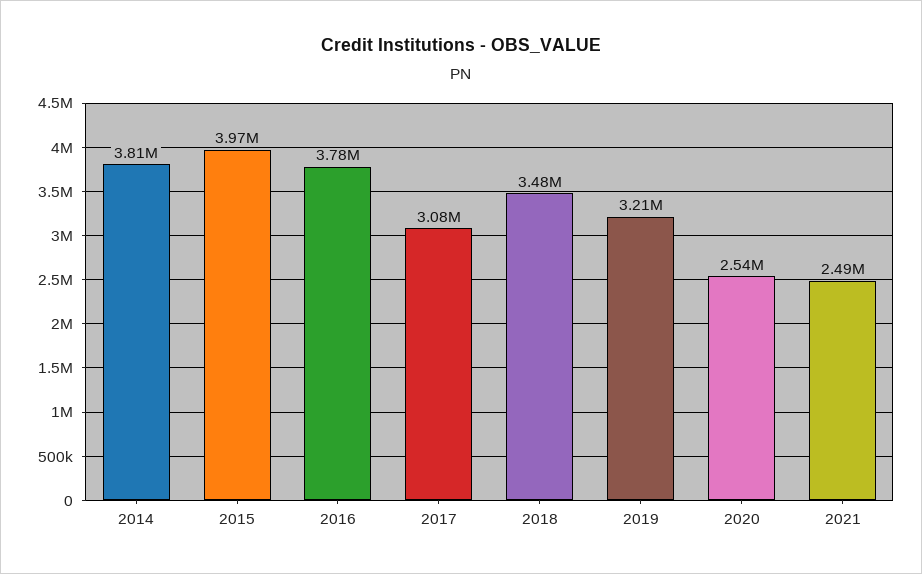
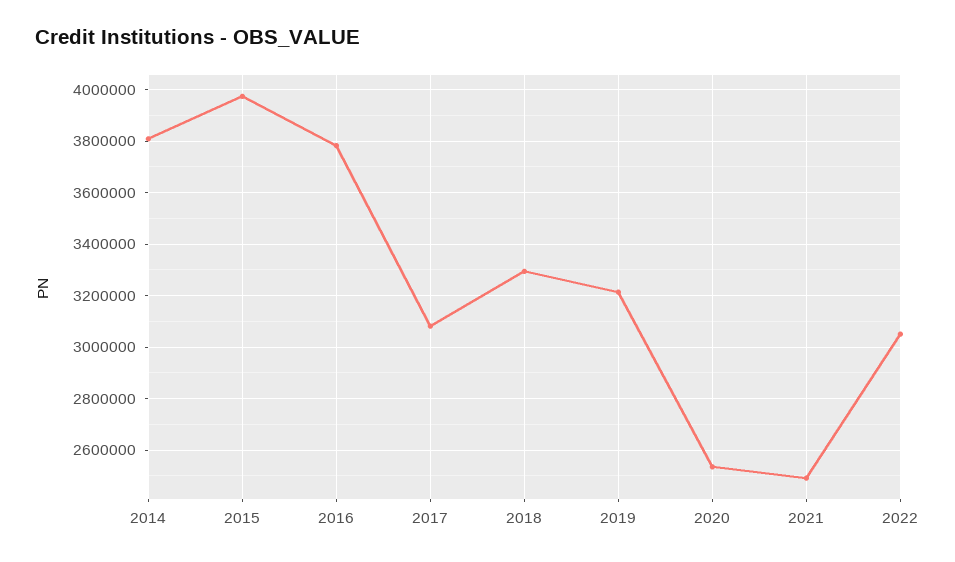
2018: 3480000 -> 3300000
2022: none -> 3050000

